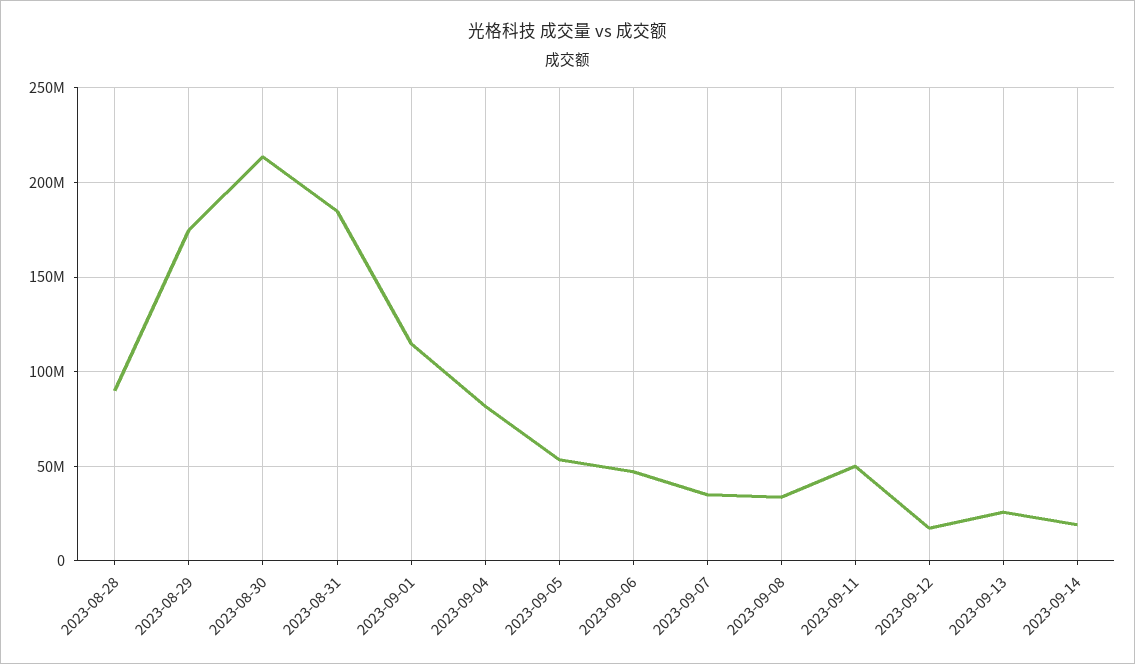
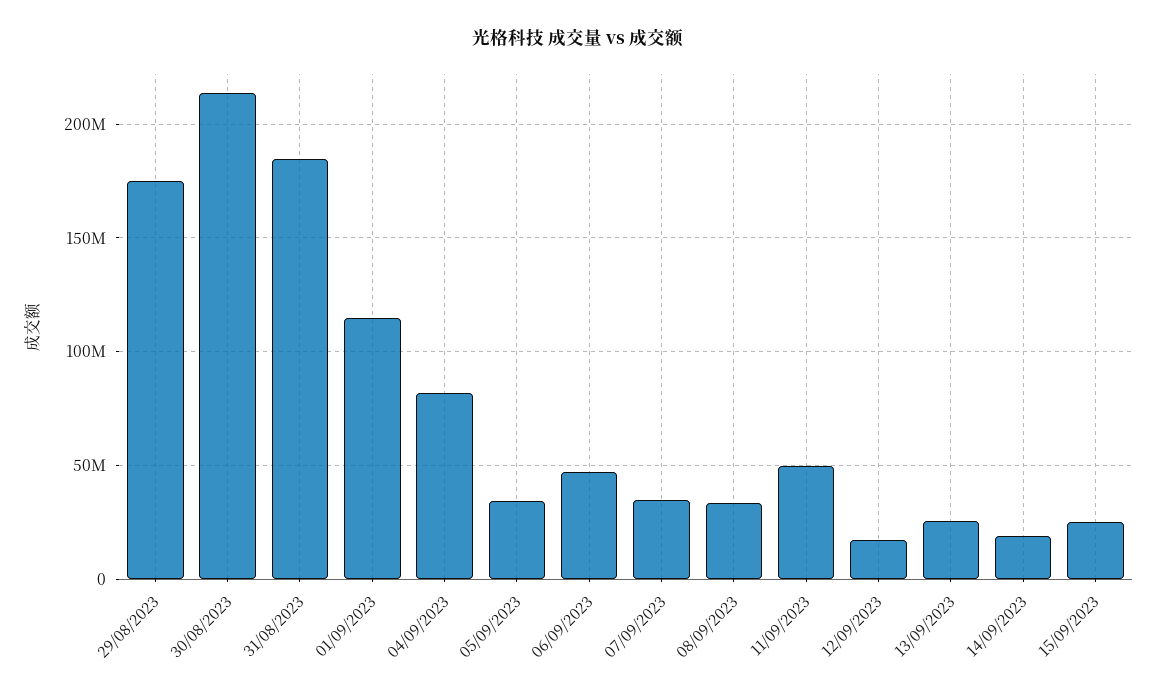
2023-08-28: 90000000 -> none
2023-09-05: 55000000 -> 35000000
15/09/2023: none -> 25000000

